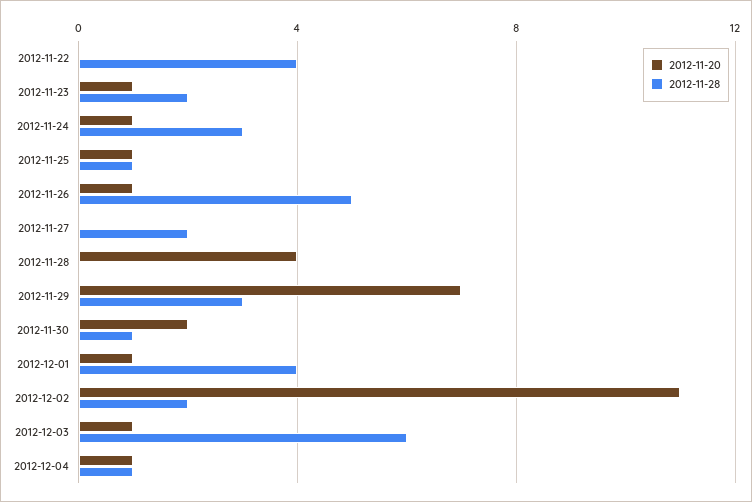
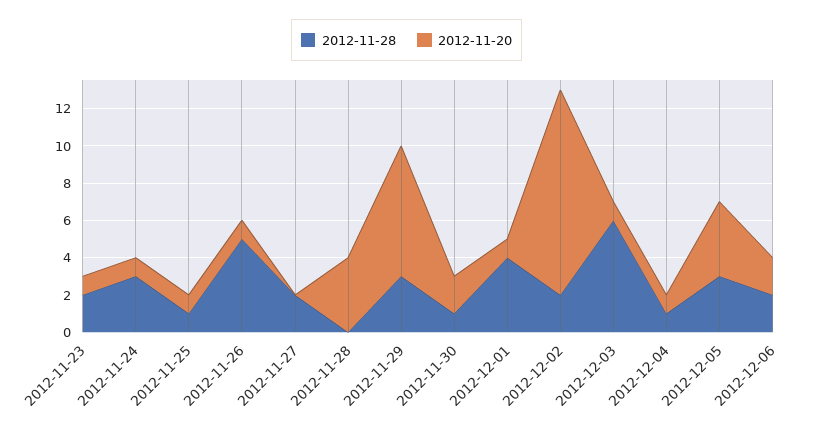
2012-11-20, 2012-11-22: 0 -> none
2012-11-28, 2012-11-22: 4 -> none
2012-11-28, 2012-12-05: none -> 3
2012-11-20, 2012-12-05: none -> 4
2012-11-28, 2012-12-06: none -> 2
2012-11-20, 2012-12-06: none -> 2

